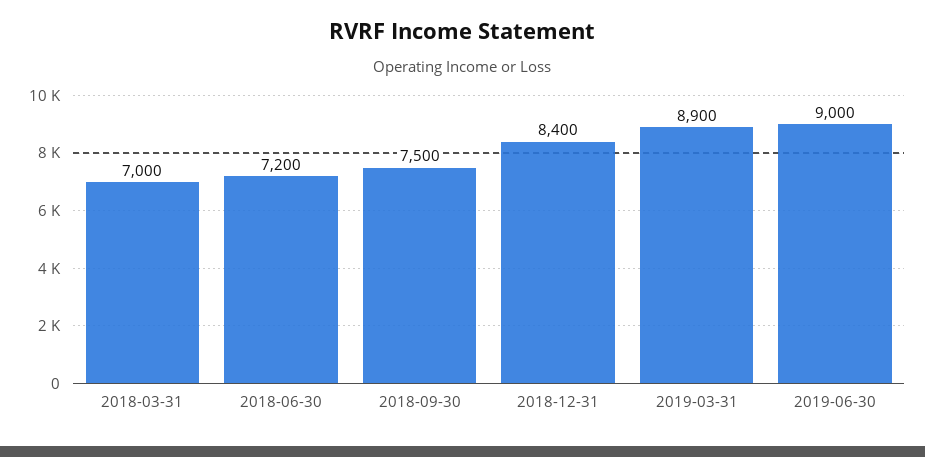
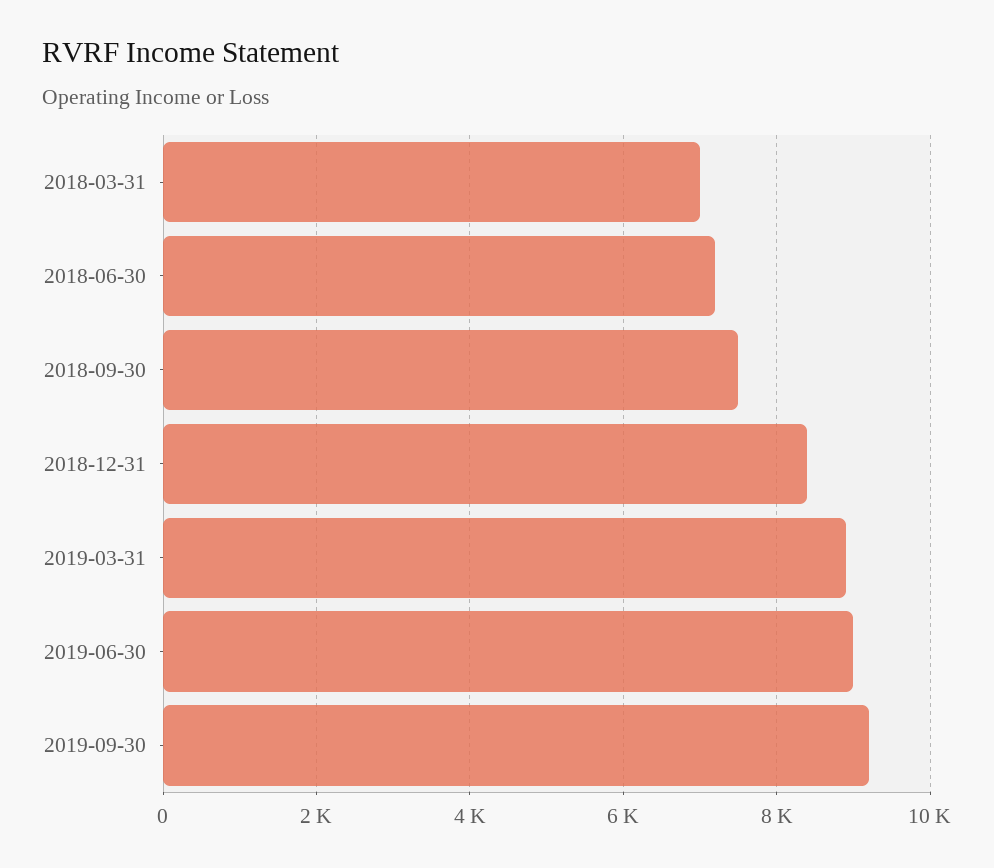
2019-09-30: none -> 9200

